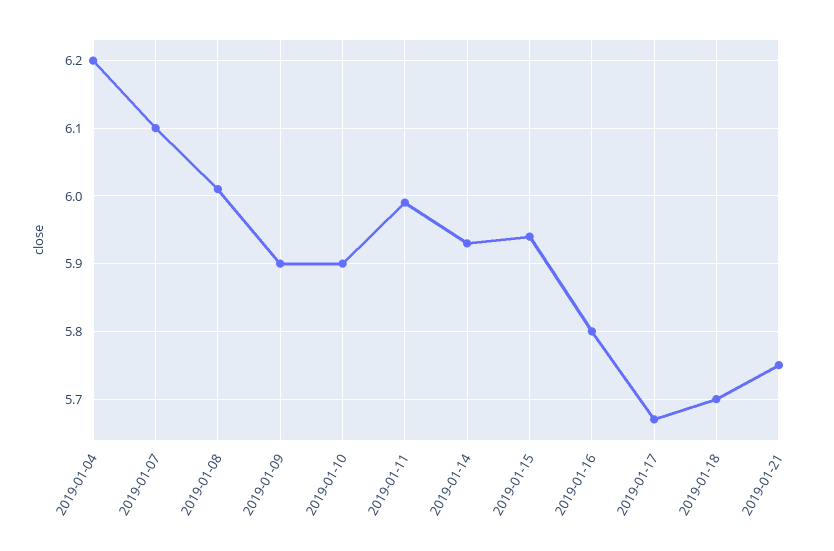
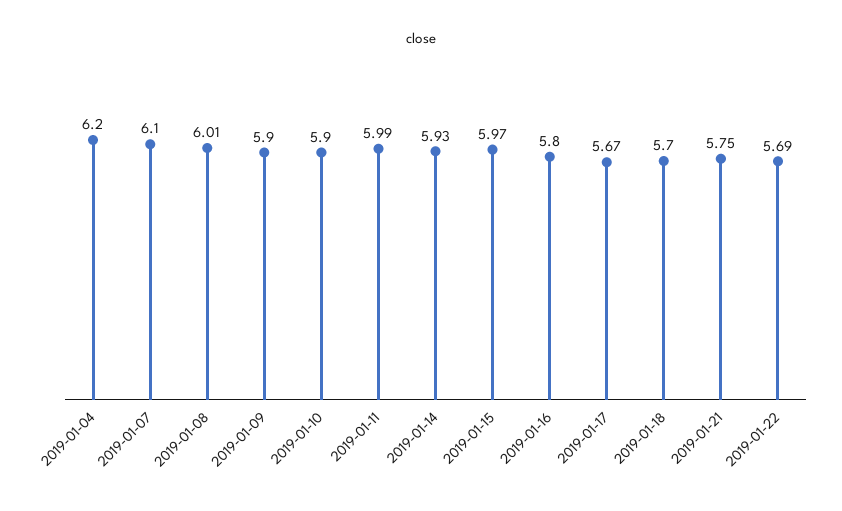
2019-01-15: 5.94 -> 5.97
2019-01-22: none -> 5.69

